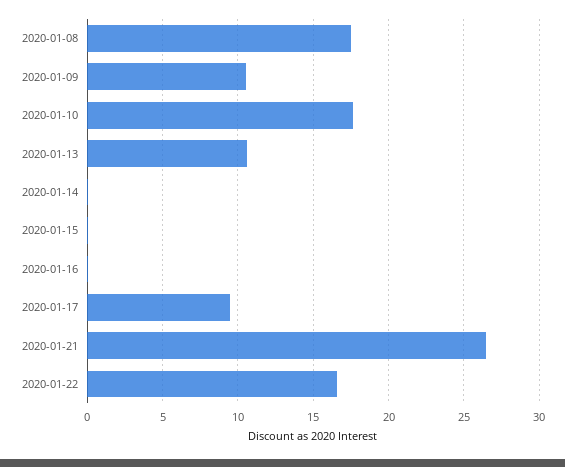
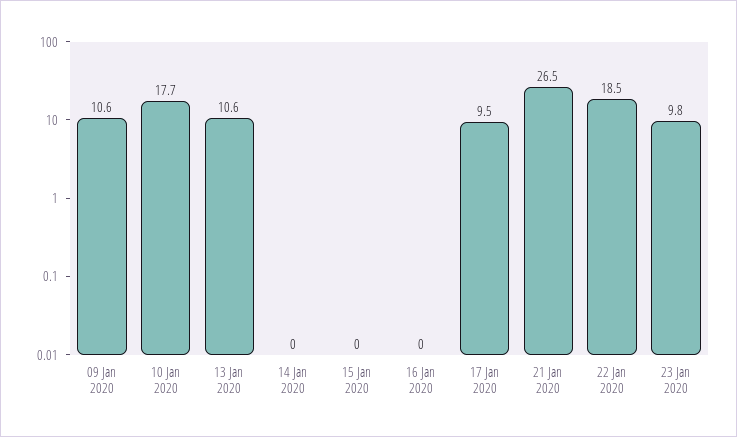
2020-01-08: 17.5 -> none
2020-01-22: 16.5 -> 18.5
23 Jan 2020: none -> 9.8

